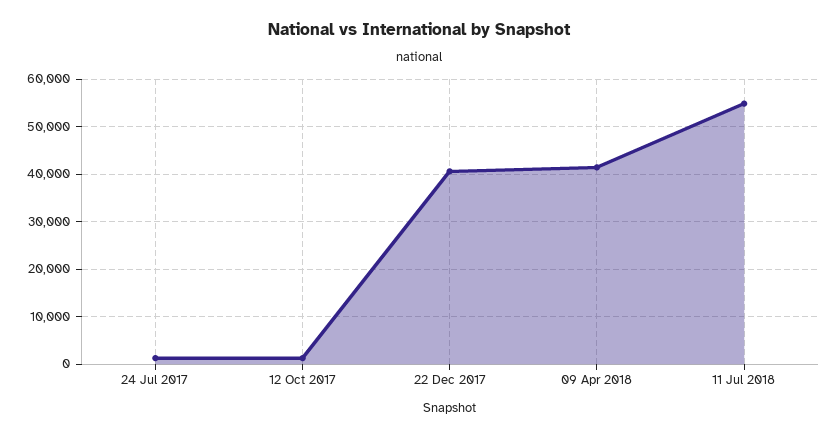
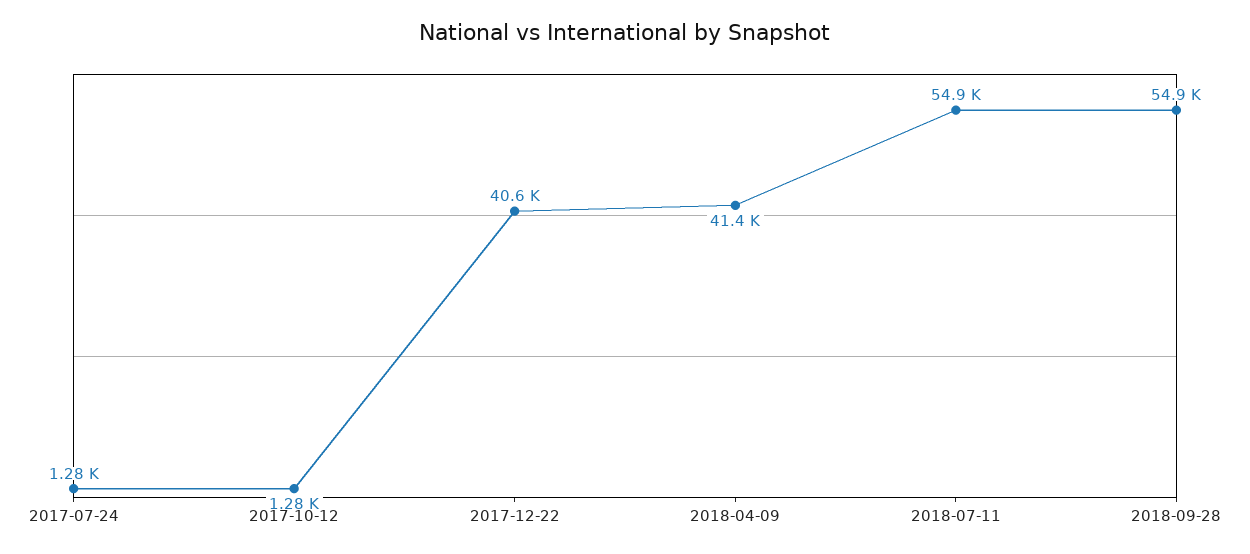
2018-09-28: none -> 54900

